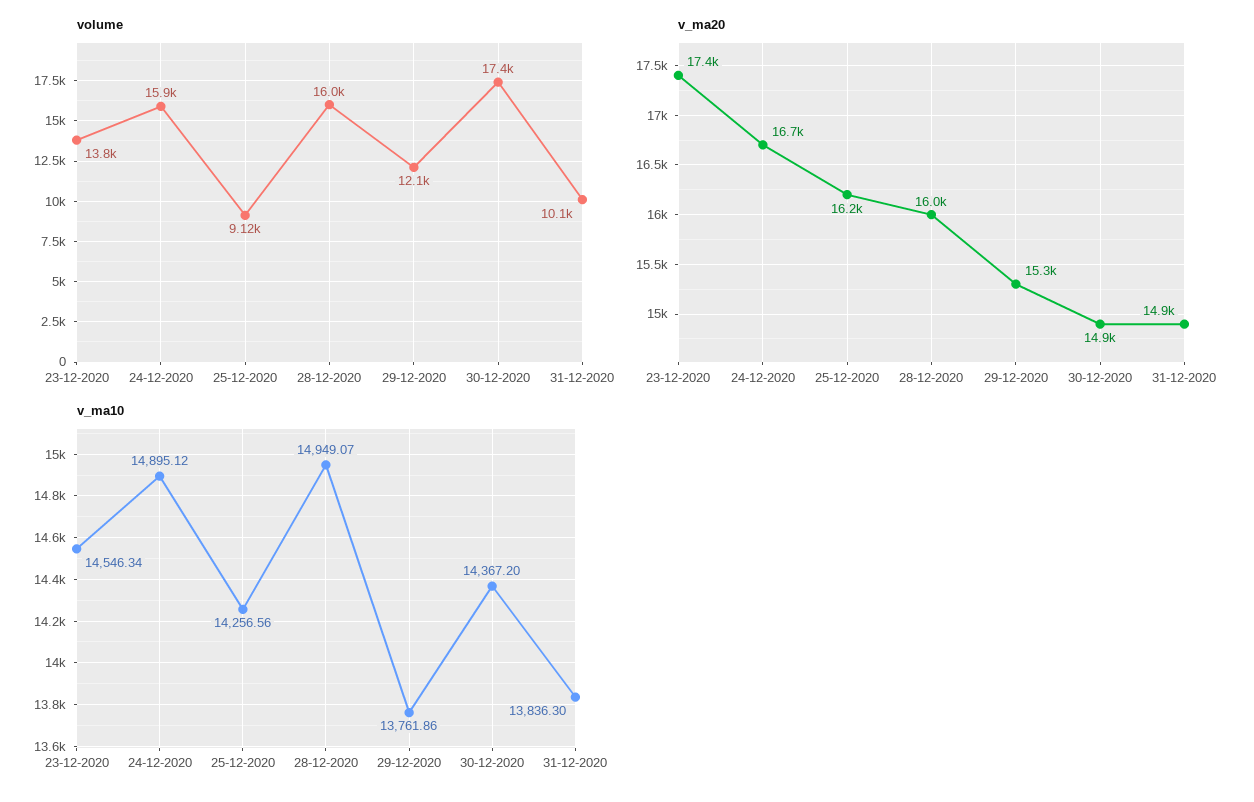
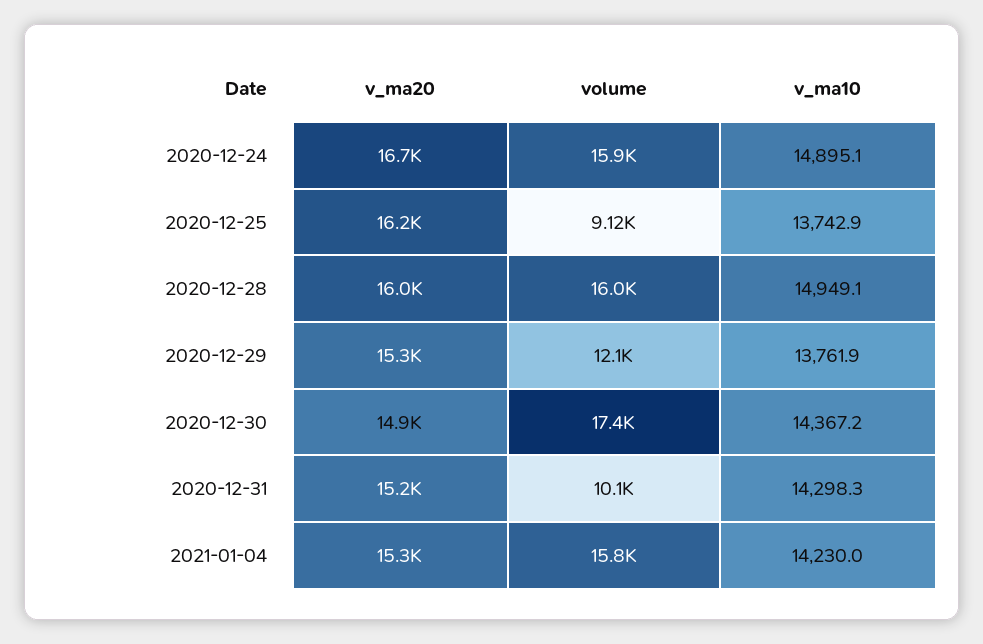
volume, 23-12-2020: 13800 -> none
v_ma20, 23-12-2020: 17400 -> none
v_ma20, 31-12-2020: 14900 -> 15200
v_ma10, 23-12-2020: 14546.34 -> none
v_ma10, 25-12-2020: 14256.56 -> 13742.9
v_ma10, 31-12-2020: 13836.3 -> 14298.3
v_ma20, 2021-01-04: none -> 15300
volume, 2021-01-04: none -> 15800
v_ma10, 2021-01-04: none -> 14230

